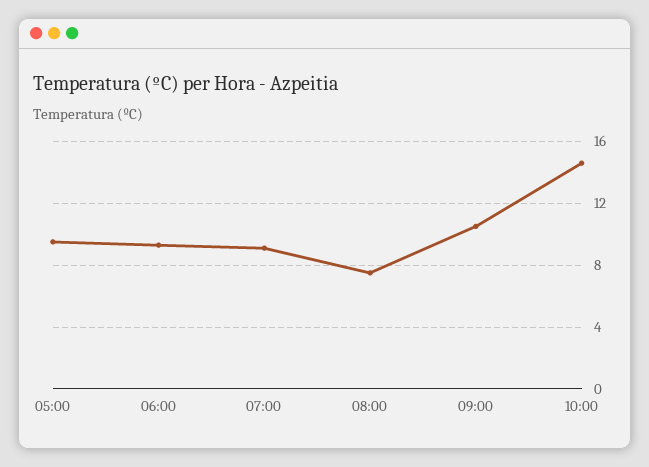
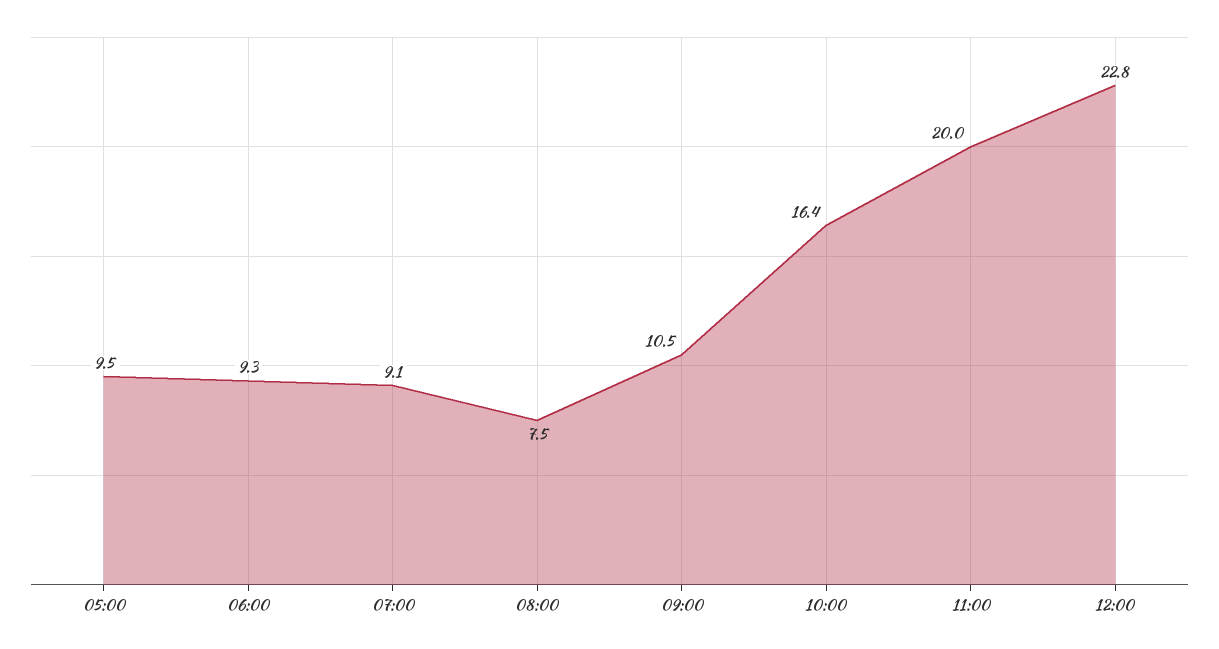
10:00: 14.5 -> 16.4
11:00: none -> 20
12:00: none -> 22.8

